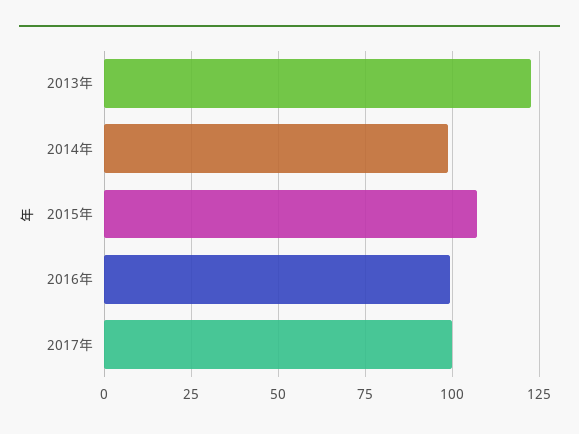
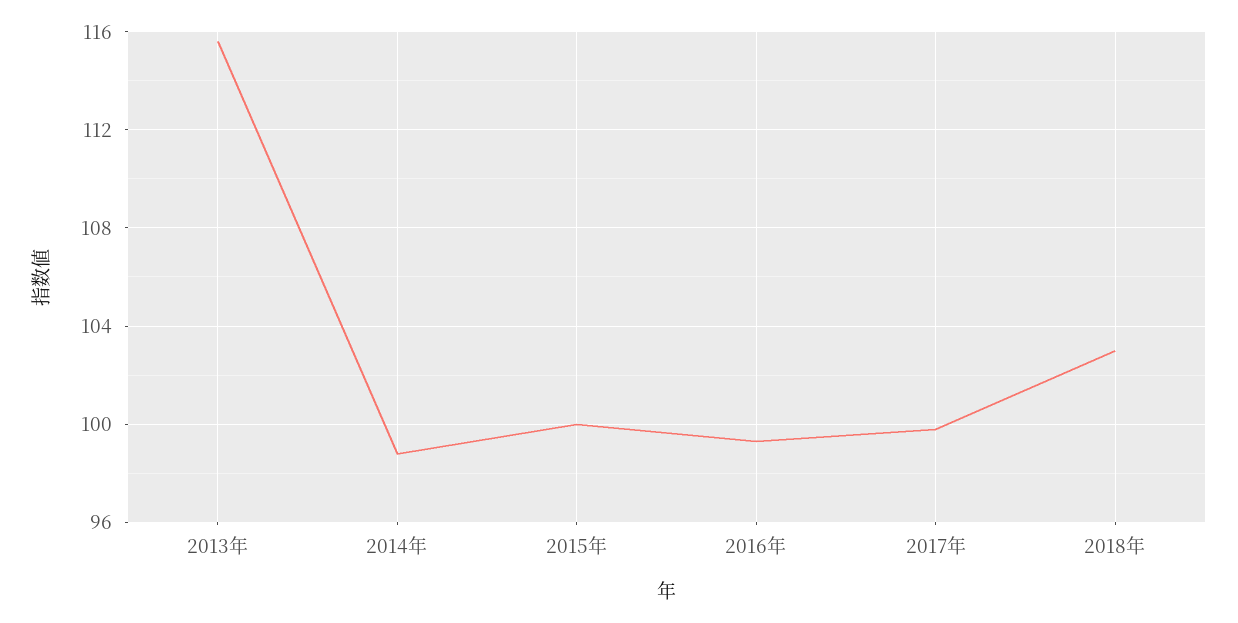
2013年: 122.5 -> 115.5
2015年: 107.5 -> 100
2018年: none -> 103

